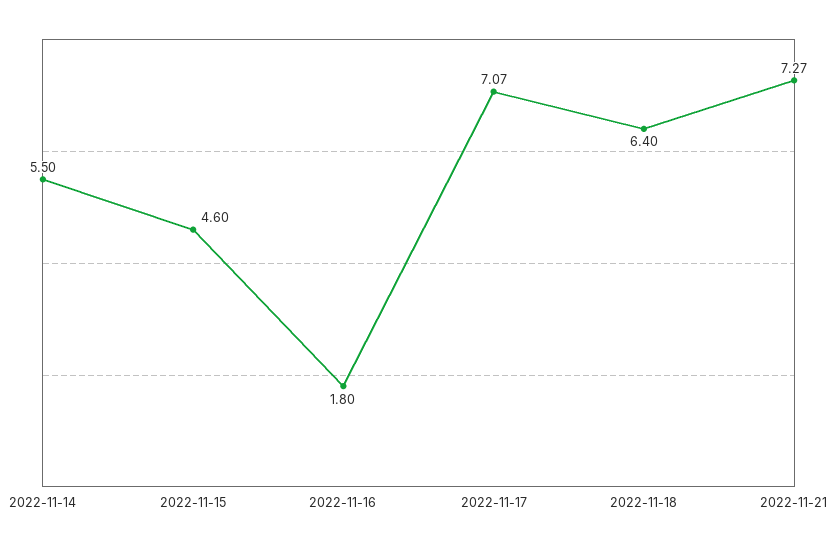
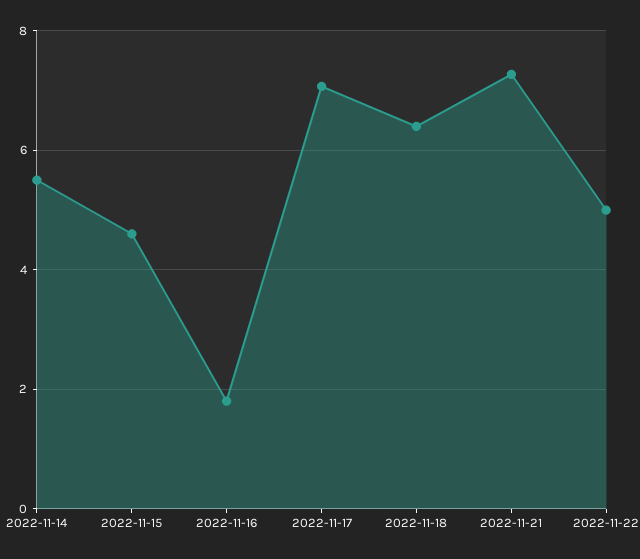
2022-11-22: none -> 5

